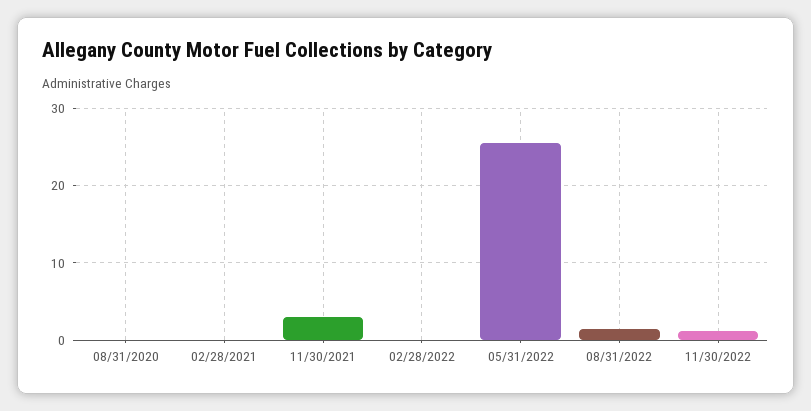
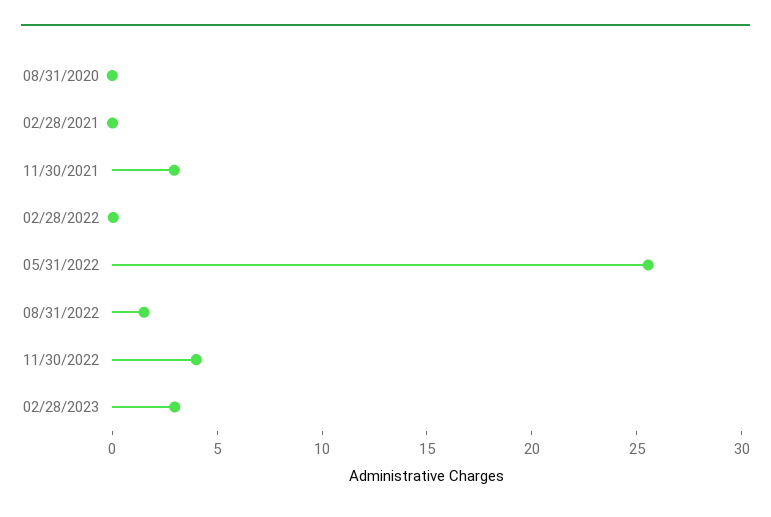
11/30/2022: 1 -> 4
02/28/2023: none -> 3

